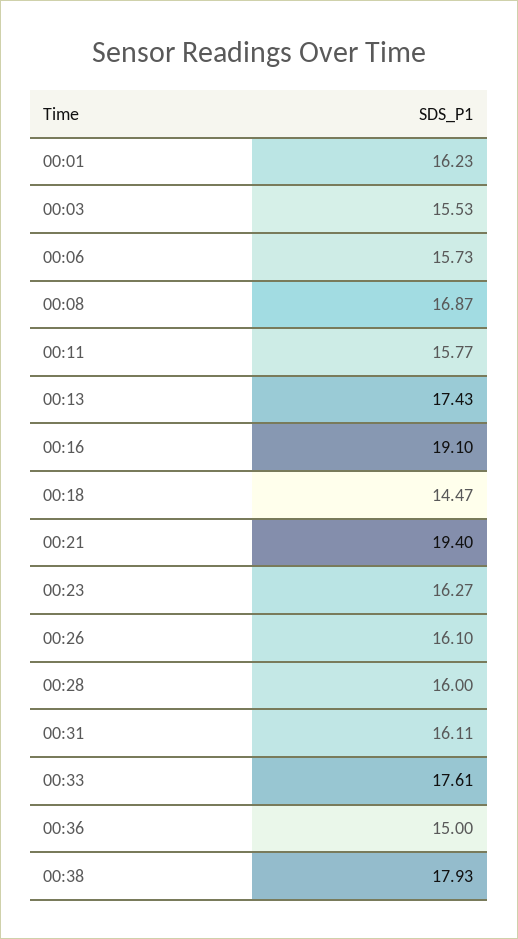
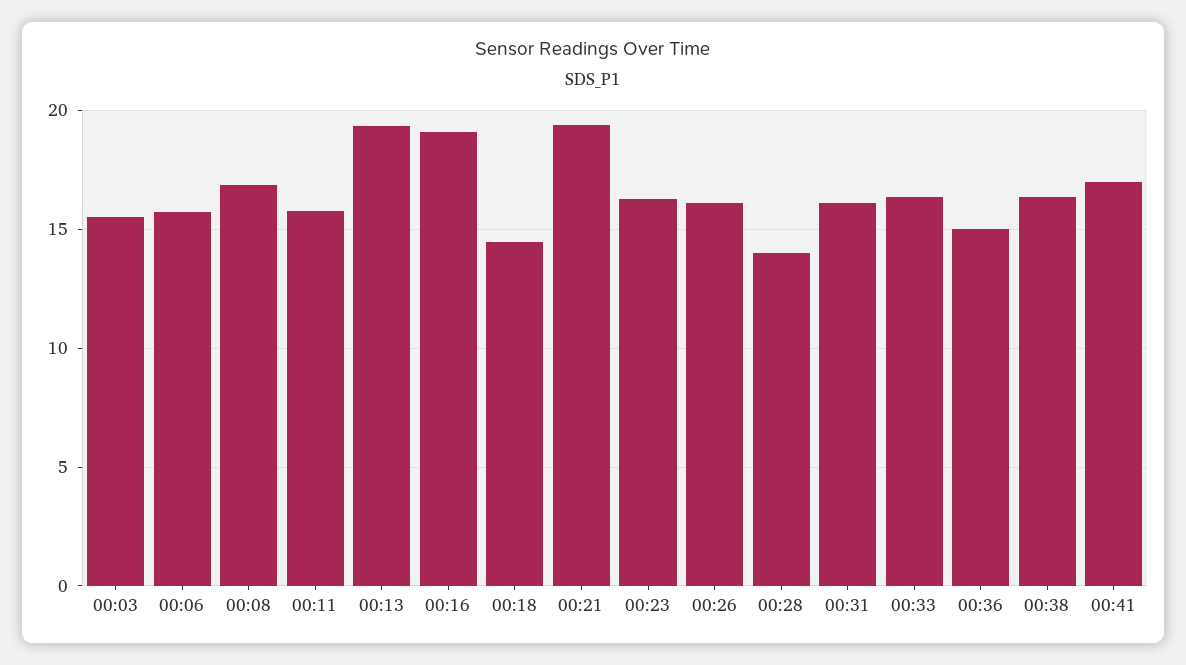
00:01: 16.23 -> none
00:13: 17.43 -> 19.5
00:28: 16 -> 14
00:33: 17.61 -> 16.5
00:38: 17.93 -> 16.5
00:41: none -> 17

